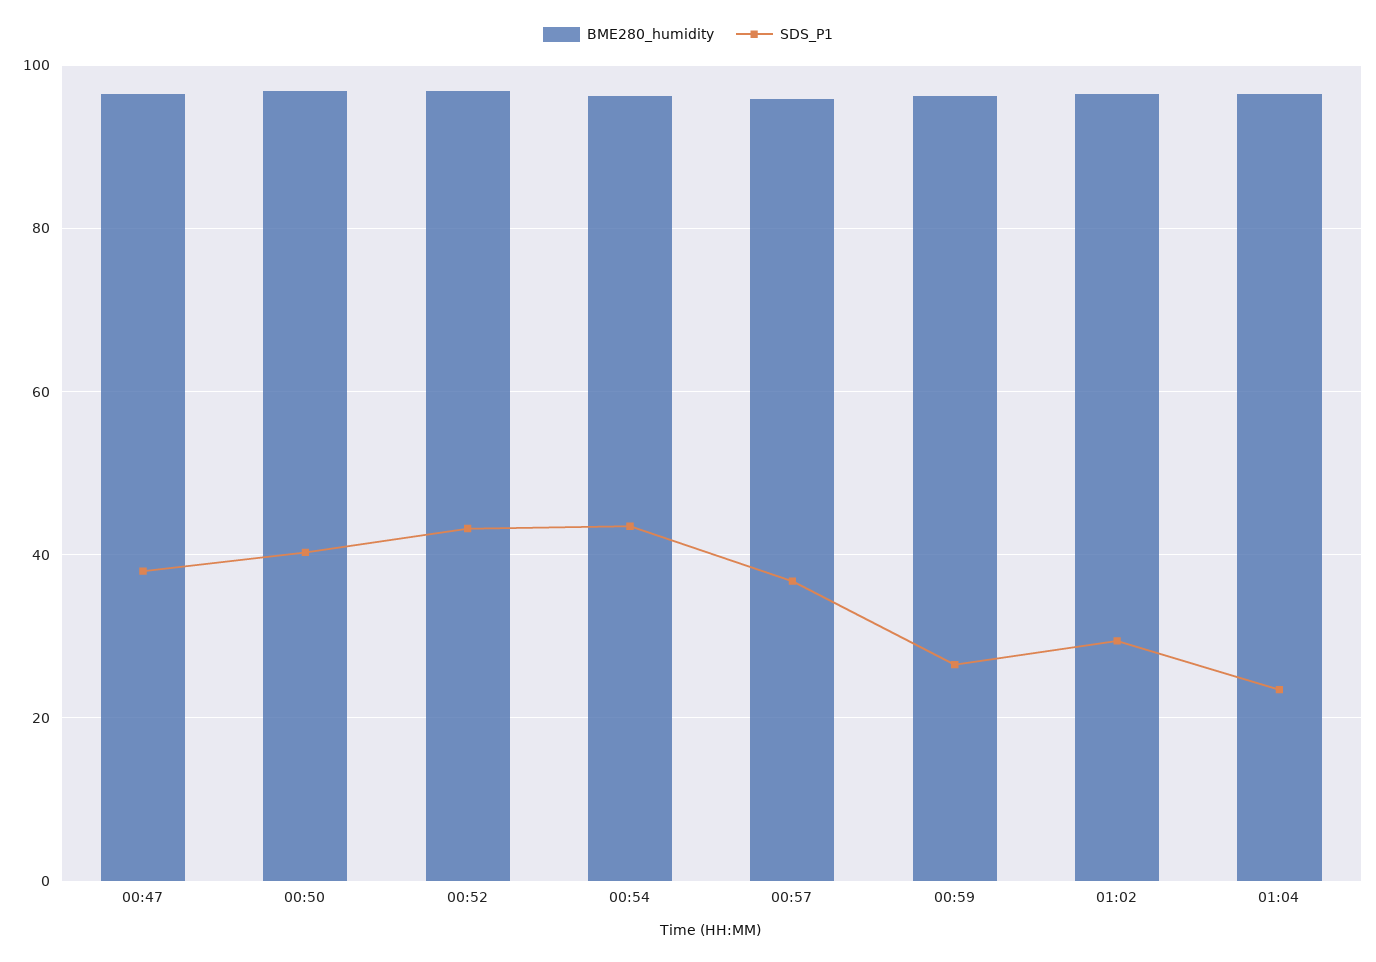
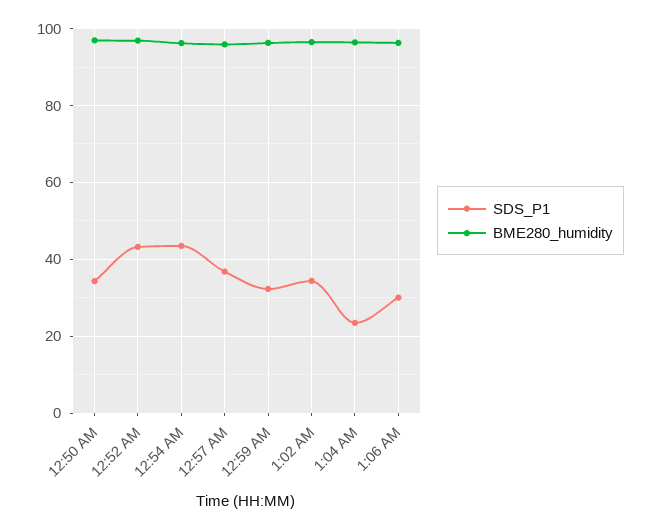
BME280_humidity, 00:47: 96 -> none
SDS_P1, 00:47: 38 -> none
SDS_P1, 00:50: 40 -> 34
SDS_P1, 00:59: 26 -> 32
SDS_P1, 01:02: 30 -> 34
SDS_P1, 1:06 AM: none -> 30
BME280_humidity, 1:06 AM: none -> 96

